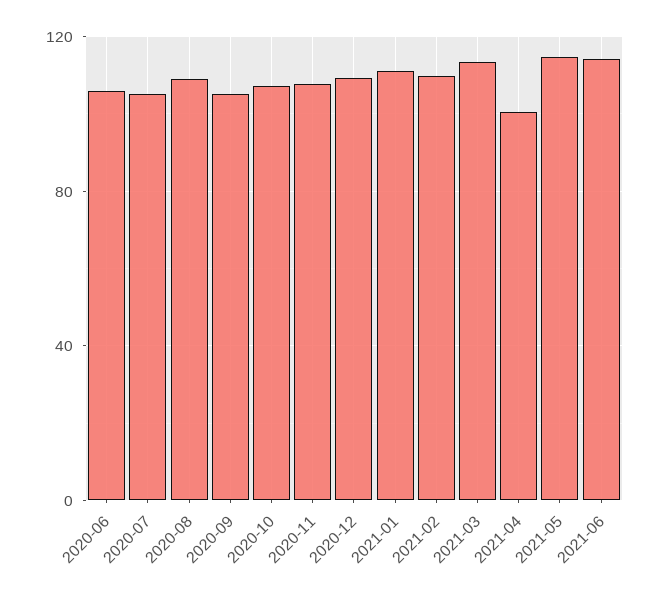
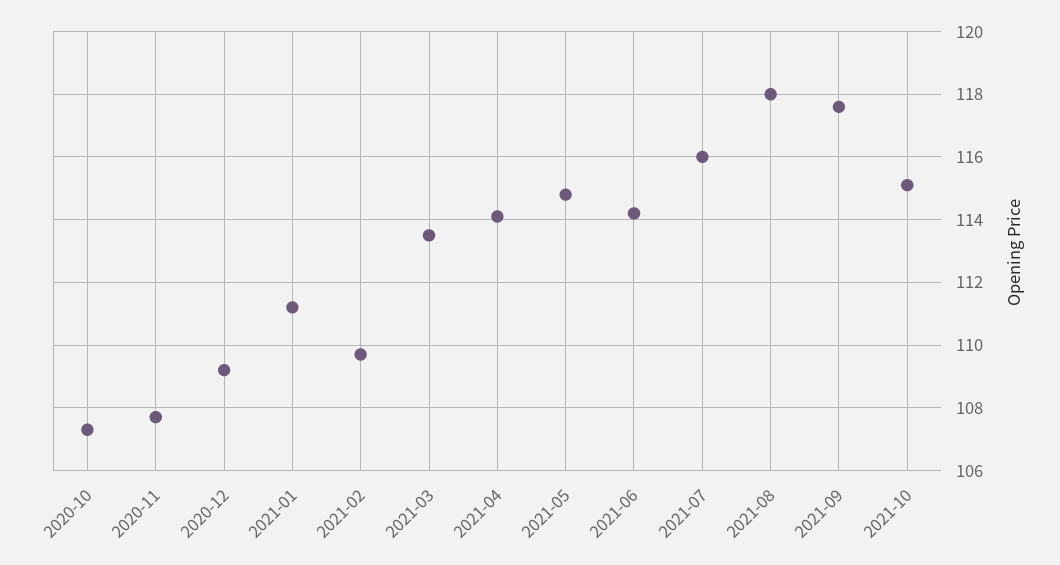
2020-06: 105 -> none
2020-07: 105 -> none
2020-08: 110 -> none
2020-09: 105 -> none
2021-04: 100 -> 114
2021-07: none -> 116
2021-08: none -> 118
2021-09: none -> 117.5
2021-10: none -> 115

